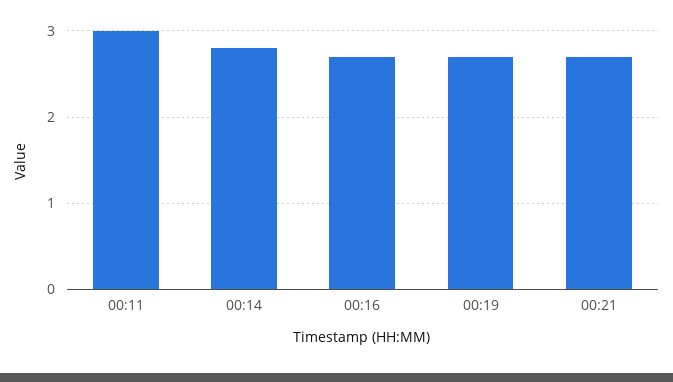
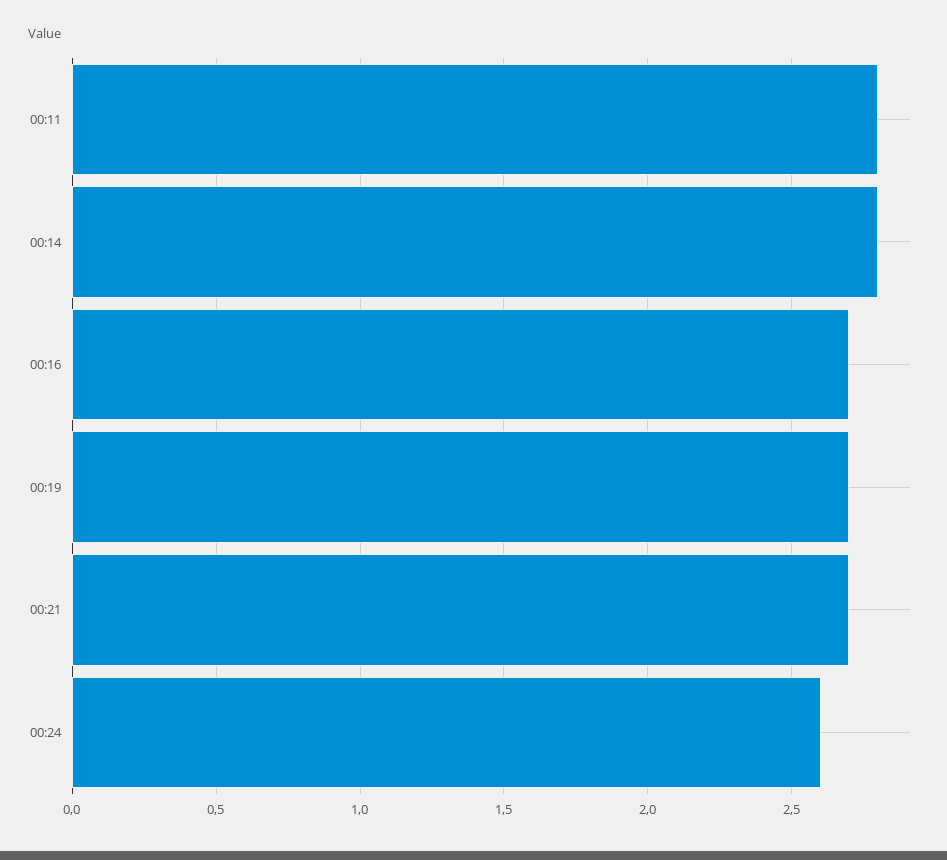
00:11: 3 -> 2.8
00:24: none -> 2.6

